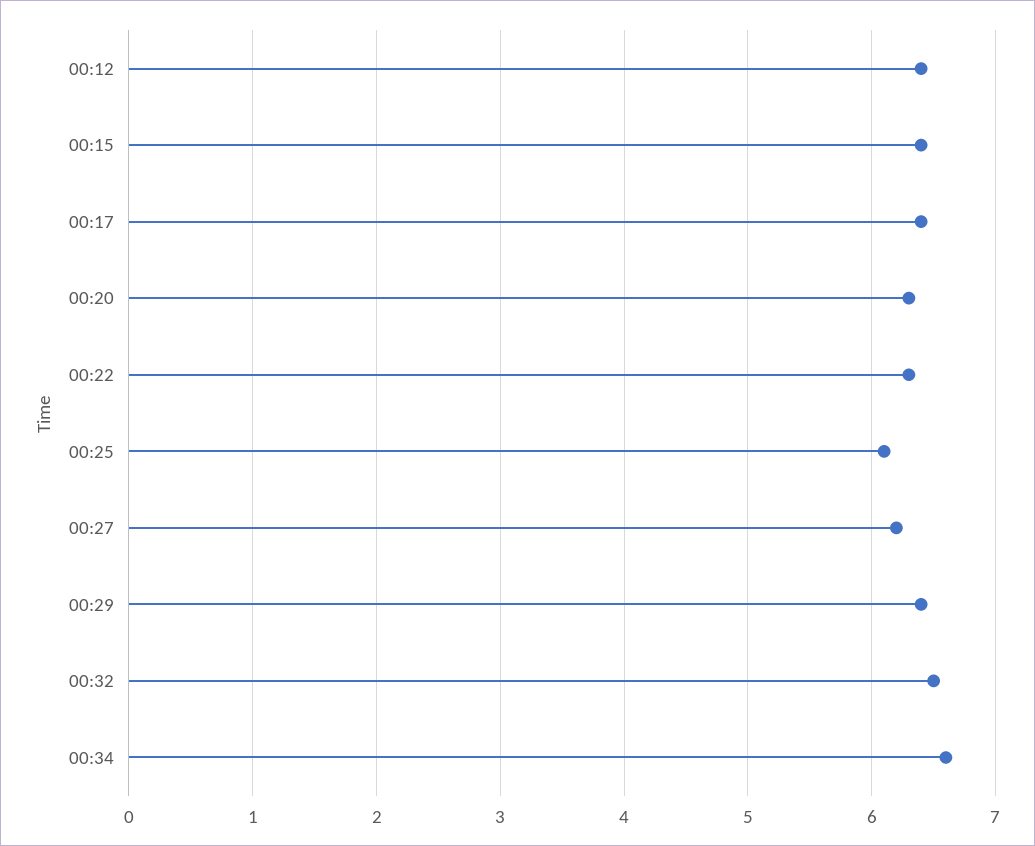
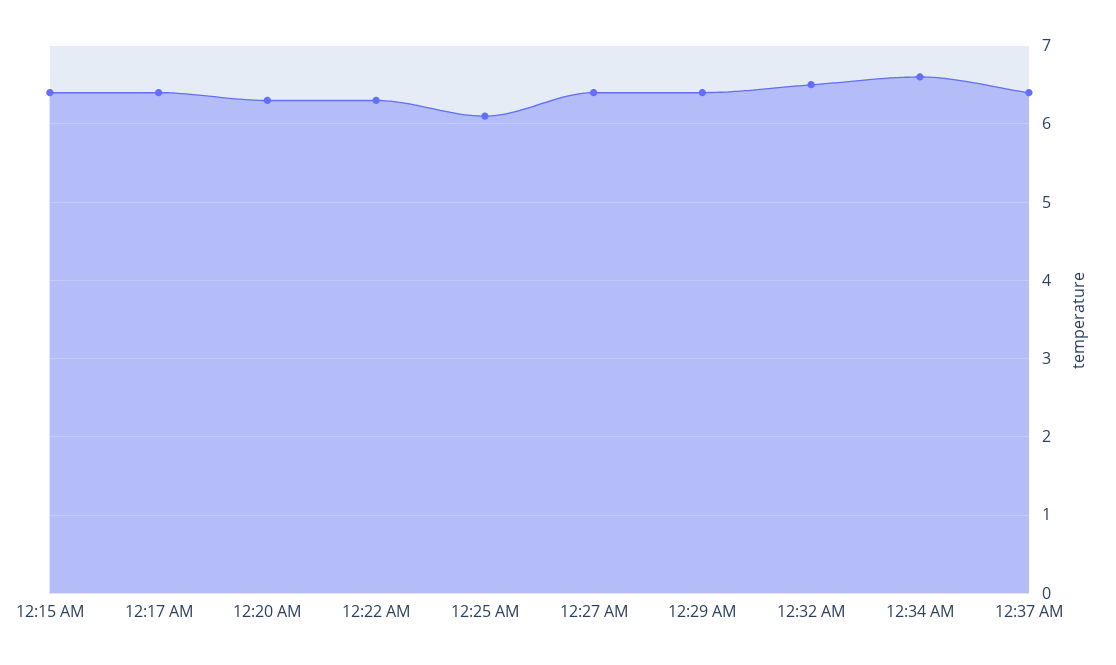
00:12: 6.4 -> none
00:27: 6.2 -> 6.4
12:37 AM: none -> 6.4

